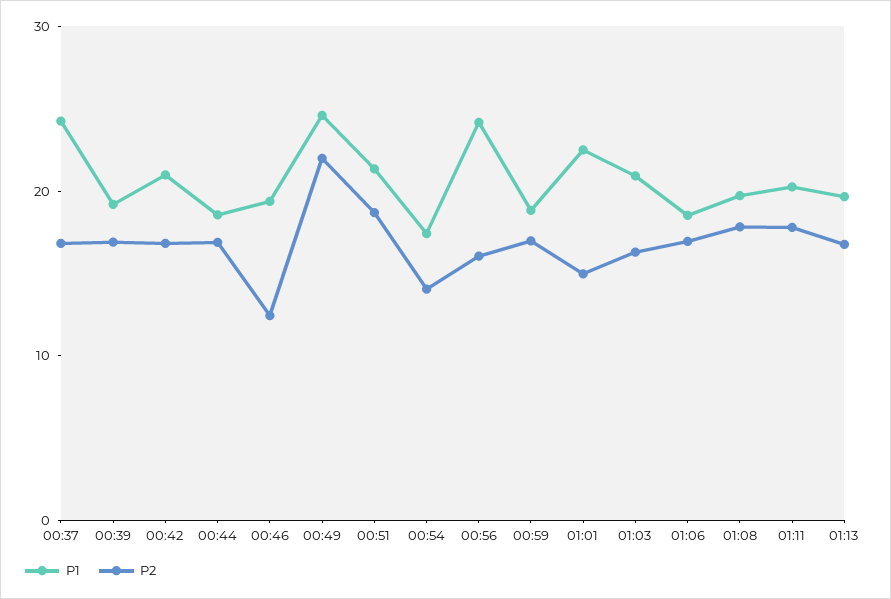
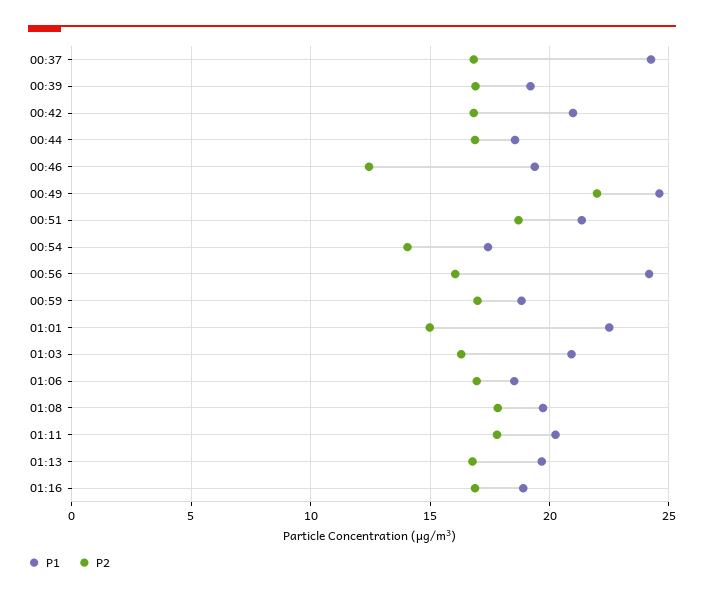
P1, 01:16: none -> 19
P2, 01:16: none -> 17

